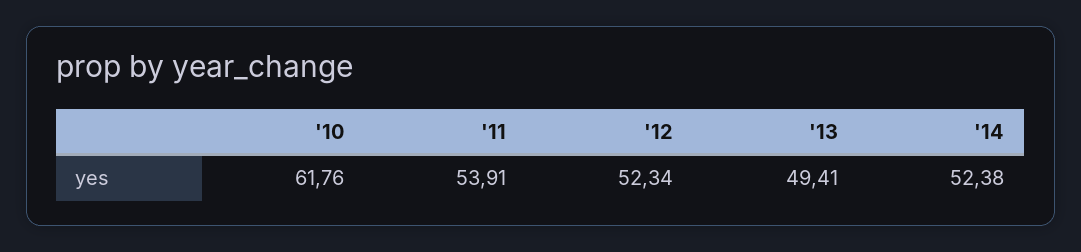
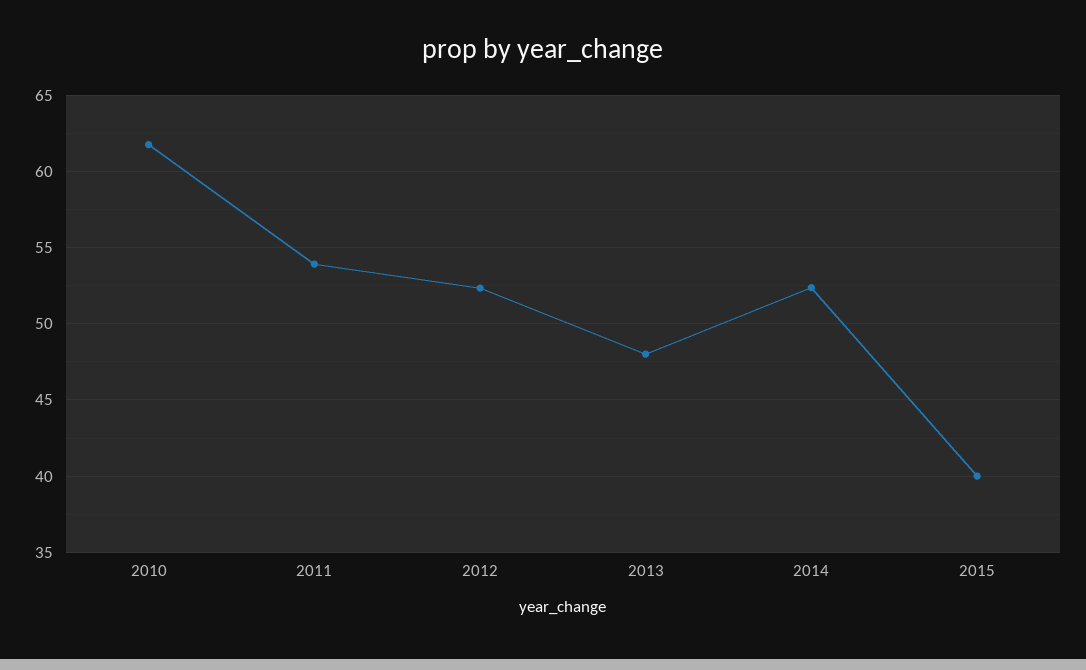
'13: 49.41 -> 48
2015: none -> 40

